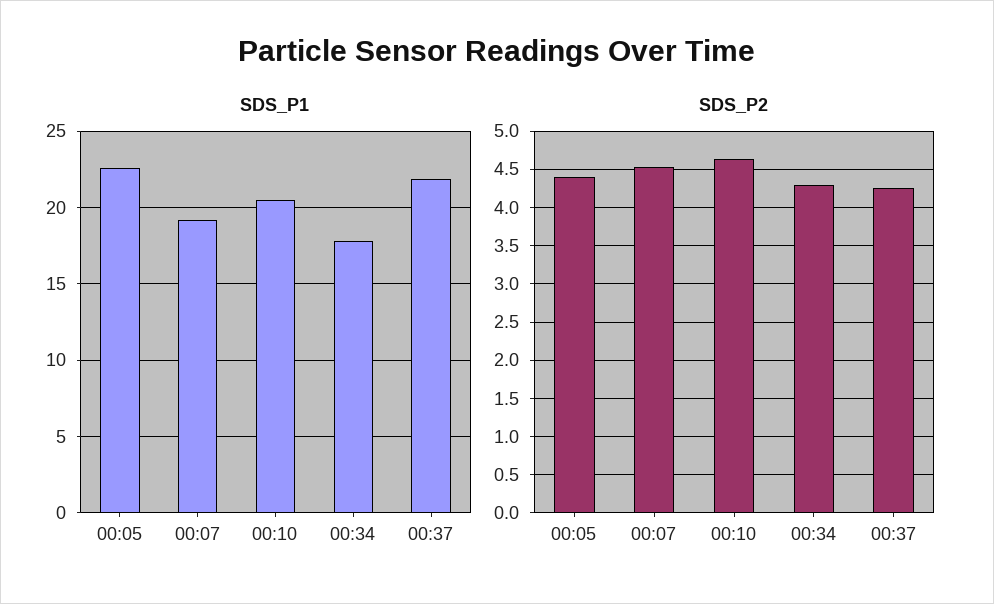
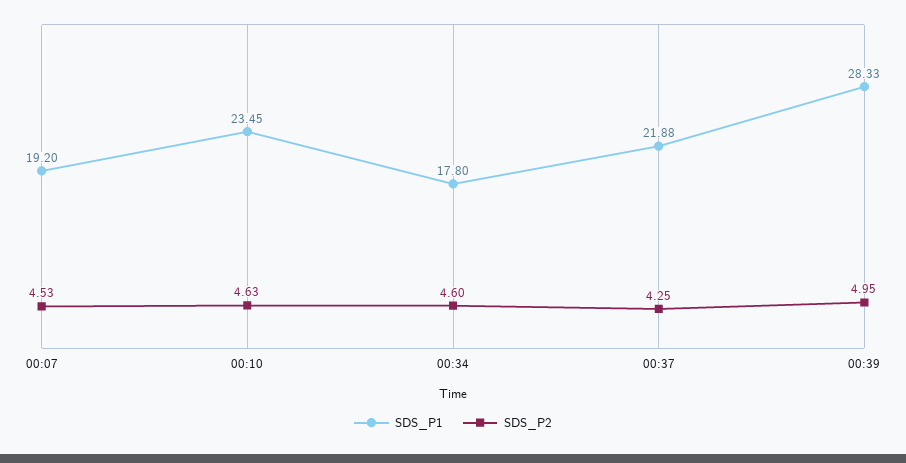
SDS_P1, 00:05: 22.5 -> none
SDS_P1, 00:10: 20.5 -> 23.45
SDS_P2, 00:05: 4.4 -> none
SDS_P2, 00:34: 4.3 -> 4.6
SDS_P1, 00:39: none -> 28.33
SDS_P2, 00:39: none -> 4.95

